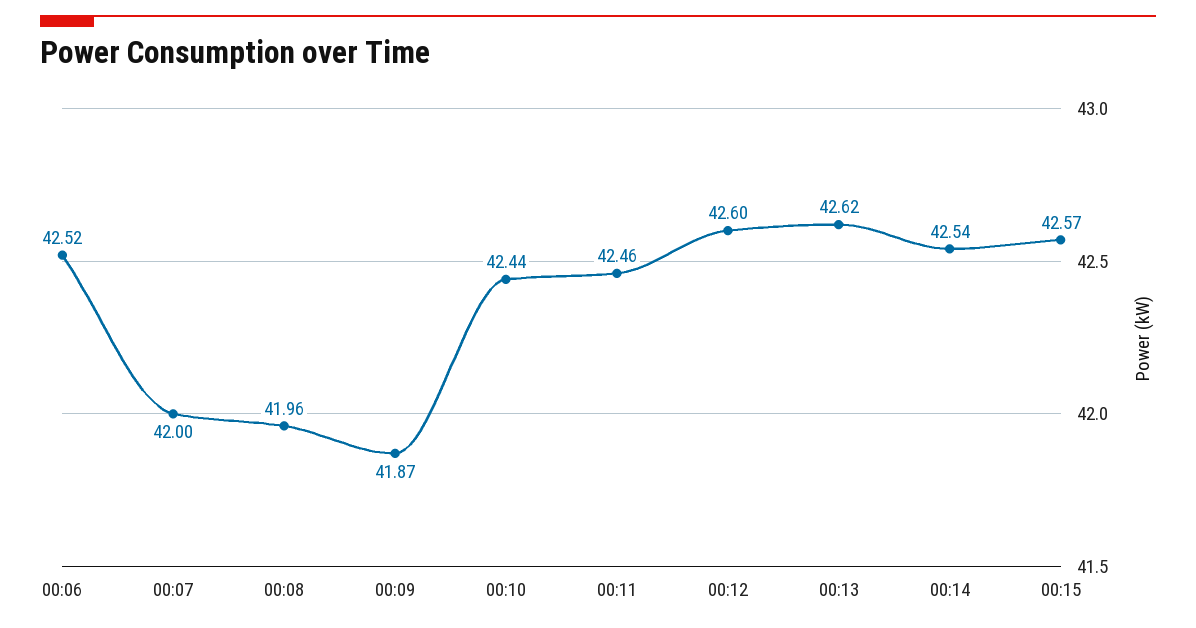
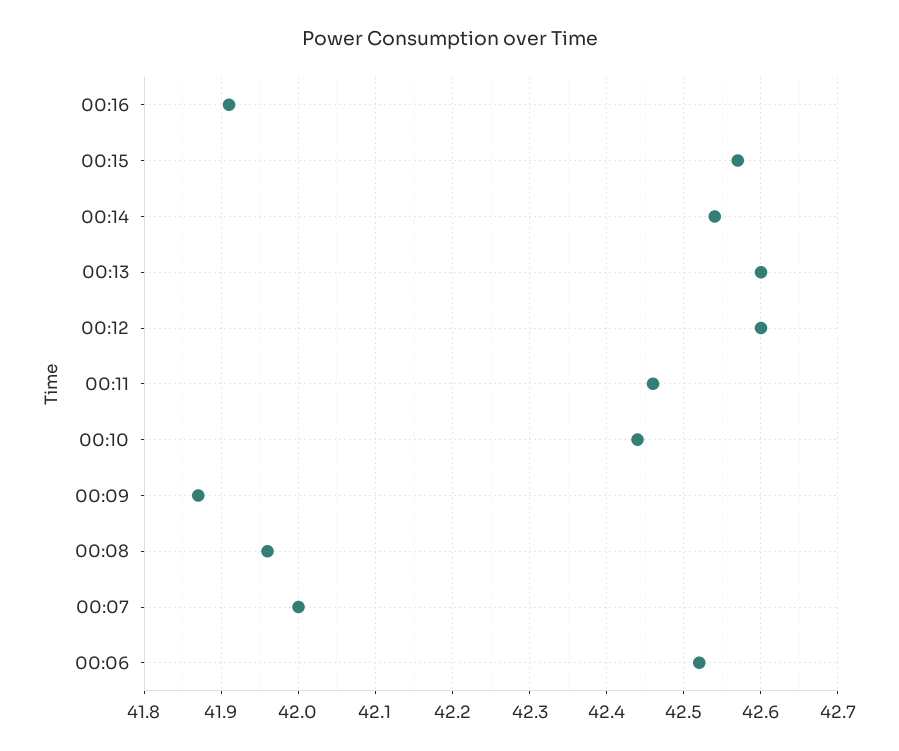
00:13: 42.62 -> 42.6
00:16: none -> 41.91

